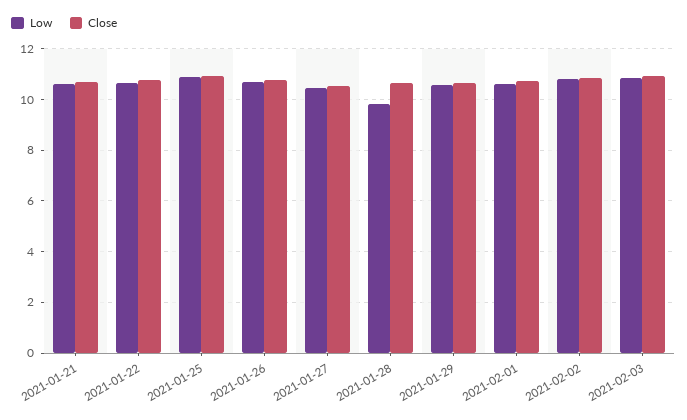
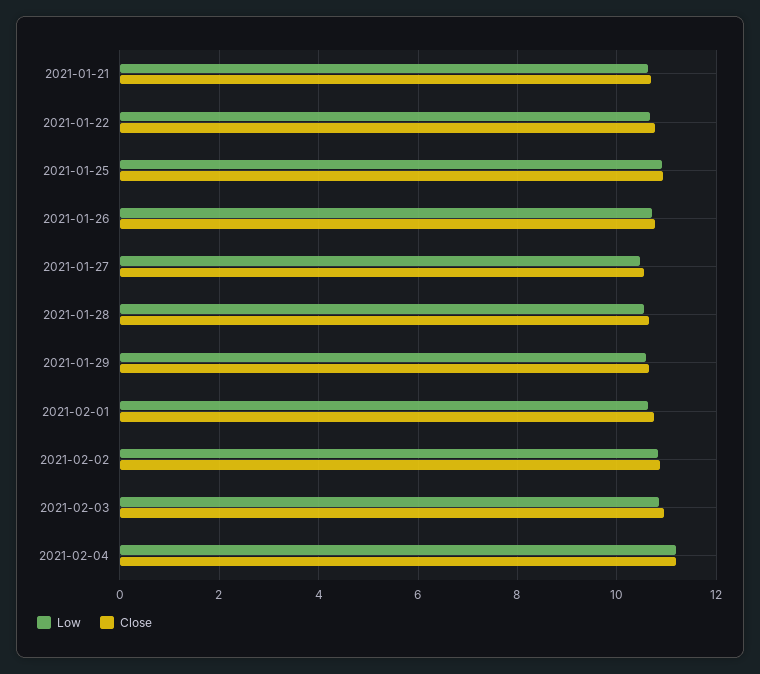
Low, 2021-01-28: 9.75 -> 10.6
Low, 2021-02-04: none -> 11.2
Close, 2021-02-04: none -> 11.2

